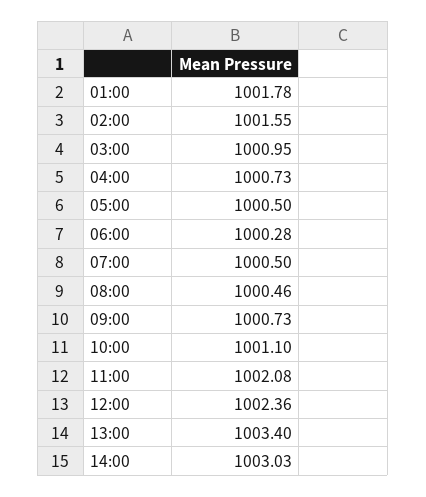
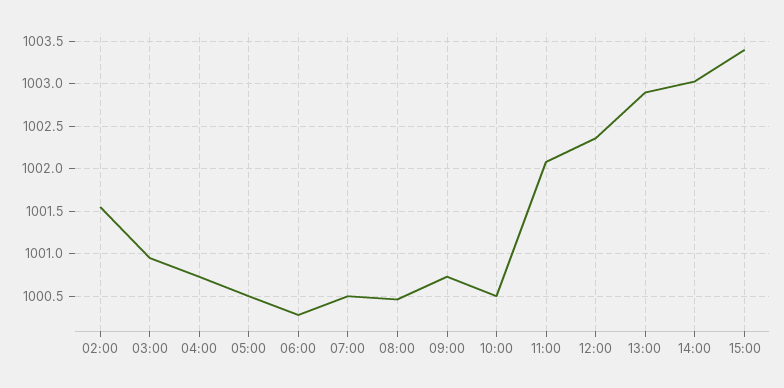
01:00: 1001.78 -> none
10:00: 1001.1 -> 1000.5
13:00: 1003.4 -> 1002.9
15:00: none -> 1003.4

